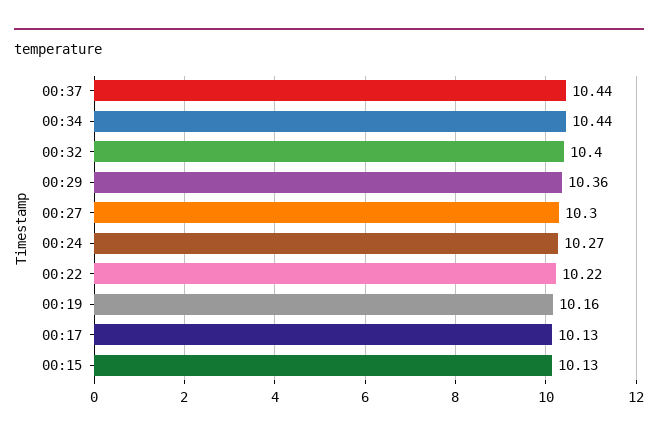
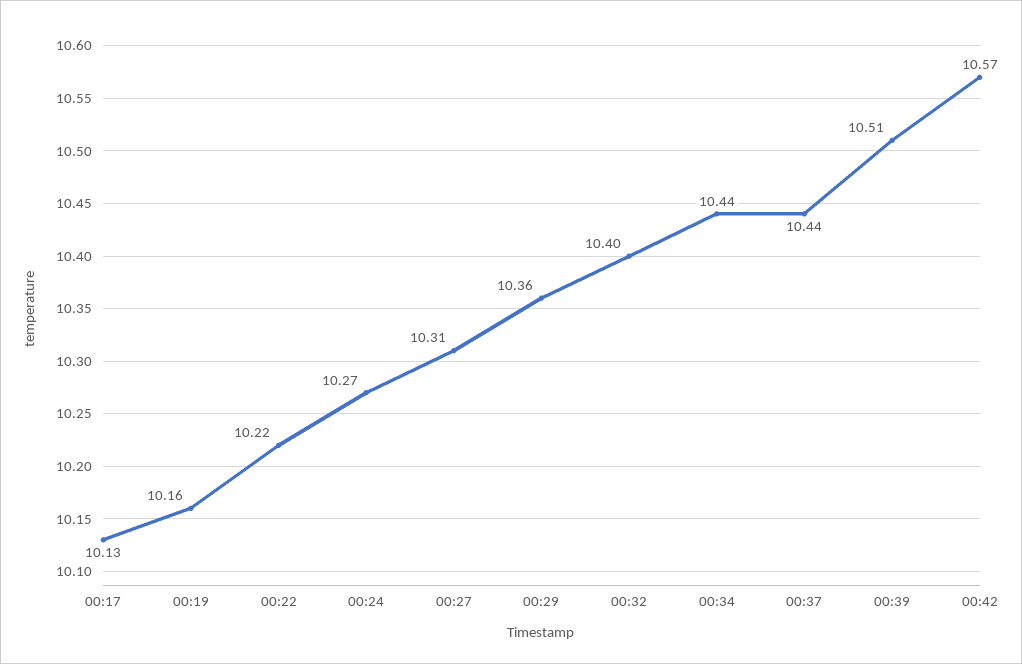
00:27: 10.3 -> 10.31
00:15: 10.13 -> none
00:39: none -> 10.51
00:42: none -> 10.57

